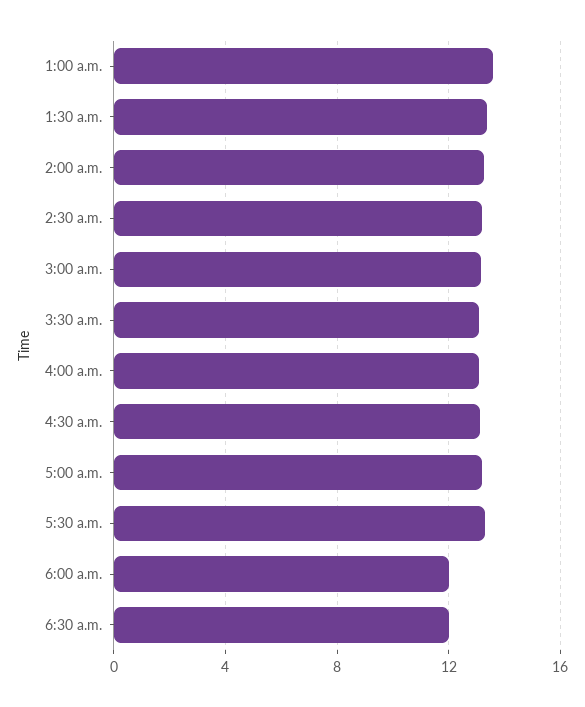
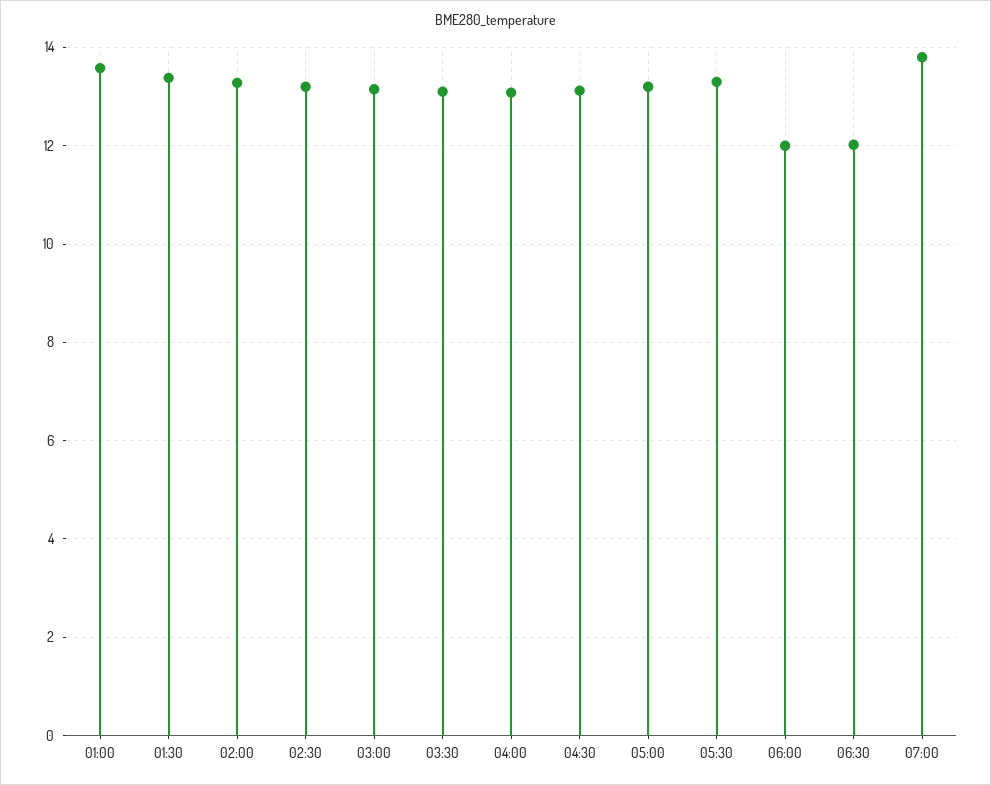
07:00: none -> 13.8

